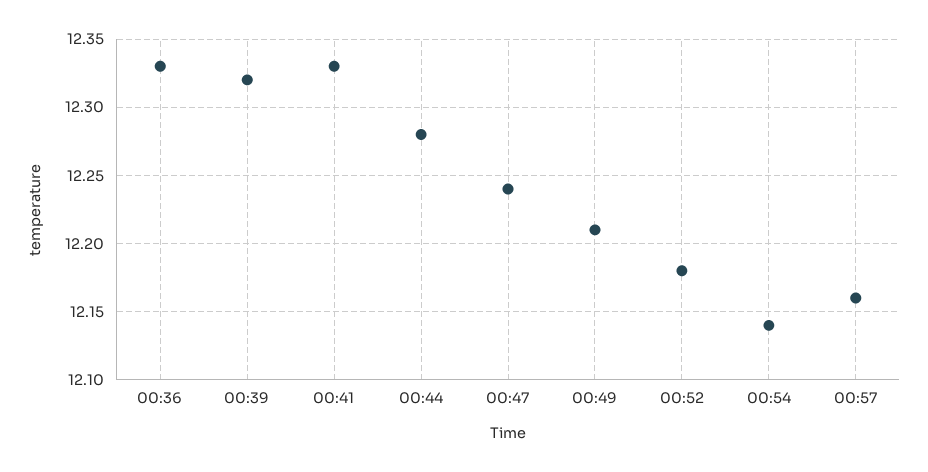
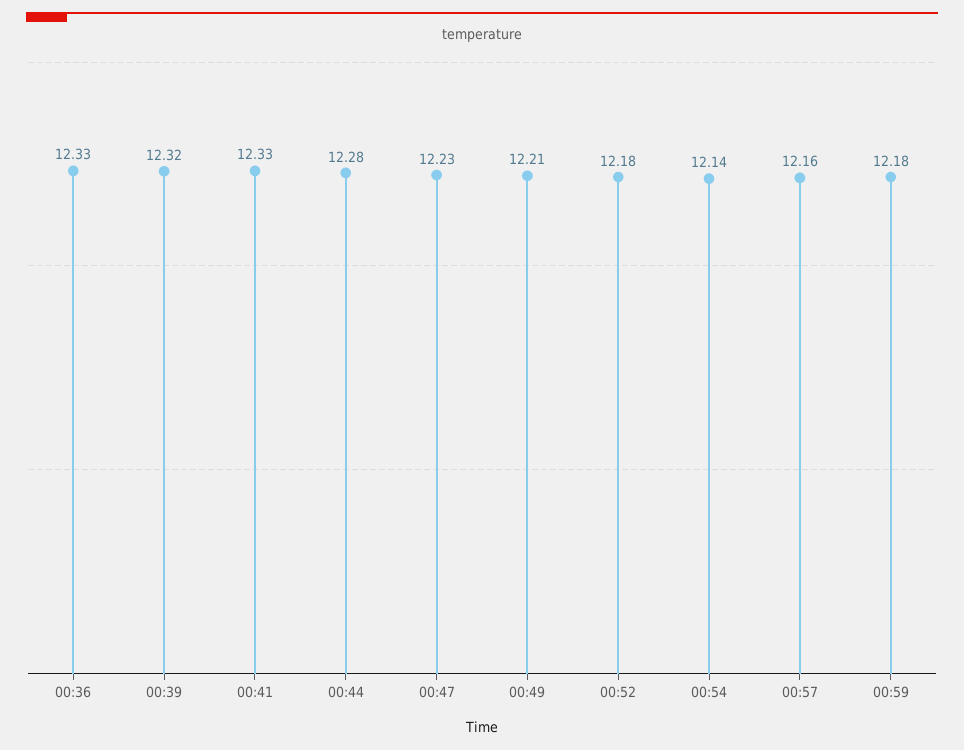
00:47: 12.24 -> 12.23
00:59: none -> 12.18

